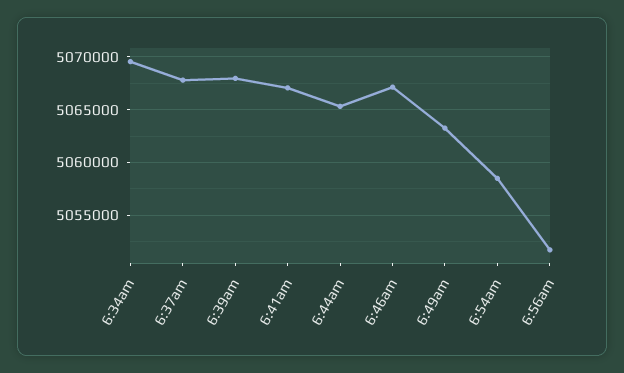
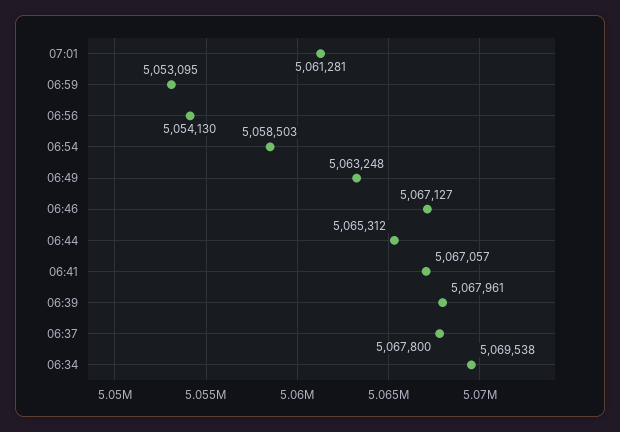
6:56am: 5052000 -> 5054130
07:01: none -> 5061281
06:59: none -> 5053095

